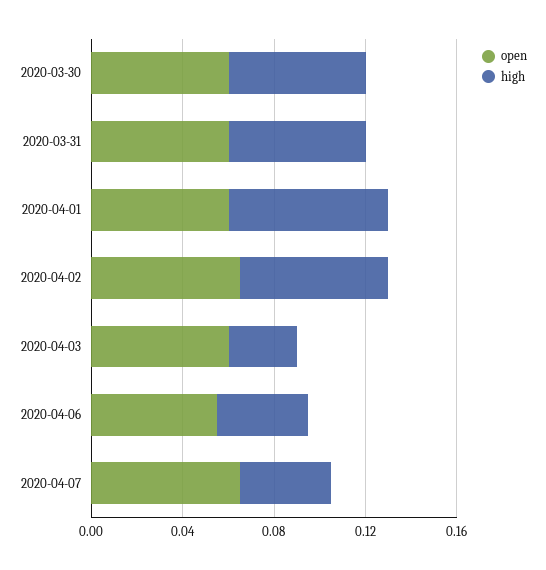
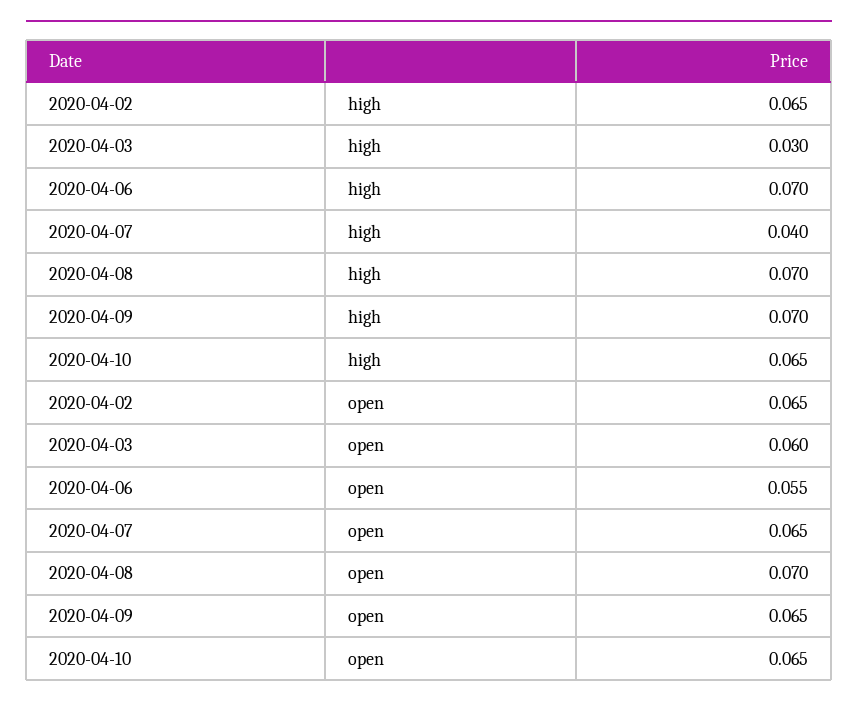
open, 2020-03-30: 0.06 -> none
high, 2020-03-30: 0.06 -> none
open, 2020-03-31: 0.06 -> none
high, 2020-03-31: 0.06 -> none
open, 2020-04-01: 0.06 -> none
high, 2020-04-01: 0.07 -> none
high, 2020-04-06: 0.04 -> 0.07
high, 2020-04-08: none -> 0.07
high, 2020-04-09: none -> 0.07
high, 2020-04-10: none -> 0.065
open, 2020-04-08: none -> 0.07
open, 2020-04-09: none -> 0.065
open, 2020-04-10: none -> 0.065

